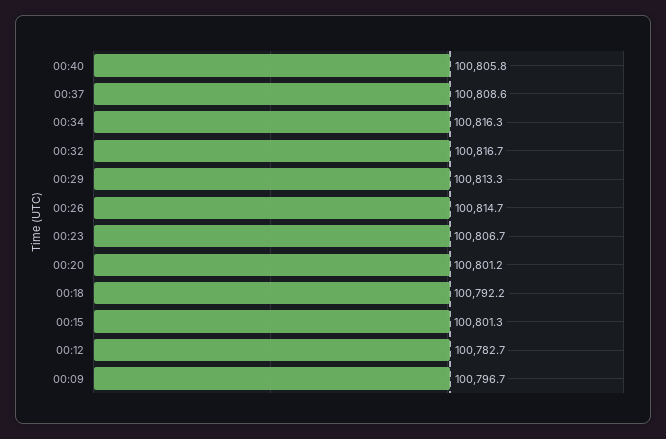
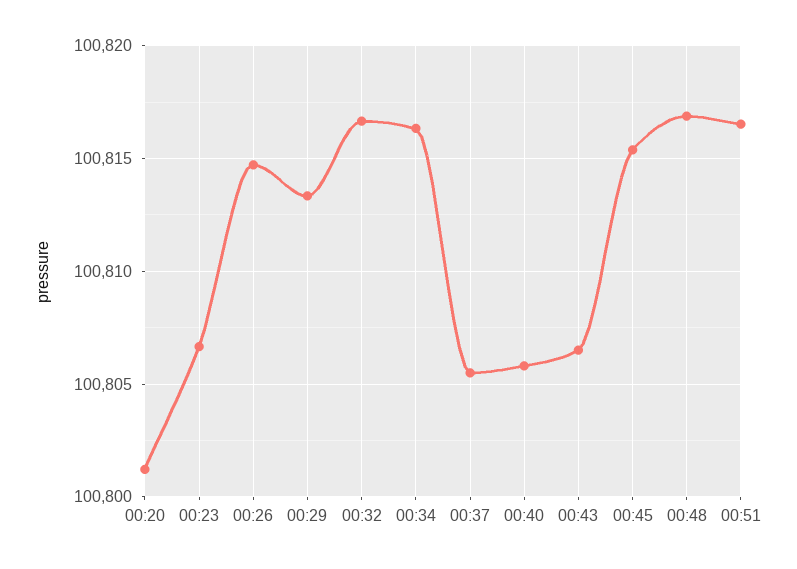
00:37: 100808.6 -> 100805.5
00:18: 100792.2 -> none
00:15: 100801.3 -> none
00:12: 100782.7 -> none
00:09: 100796.7 -> none
00:43: none -> 100806.5
00:45: none -> 100815.5
00:48: none -> 100817
00:51: none -> 100816.5

